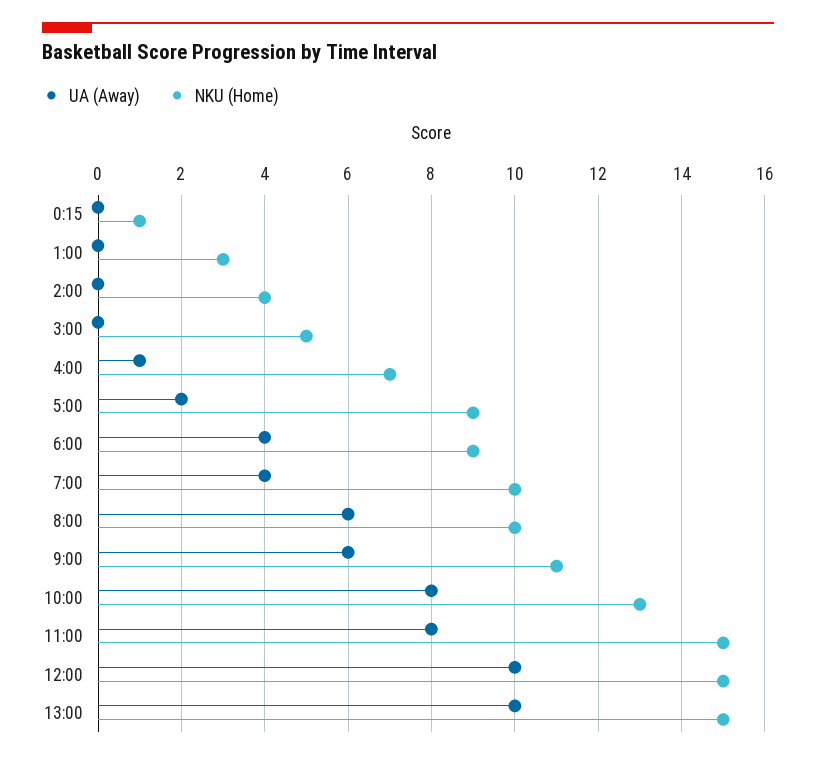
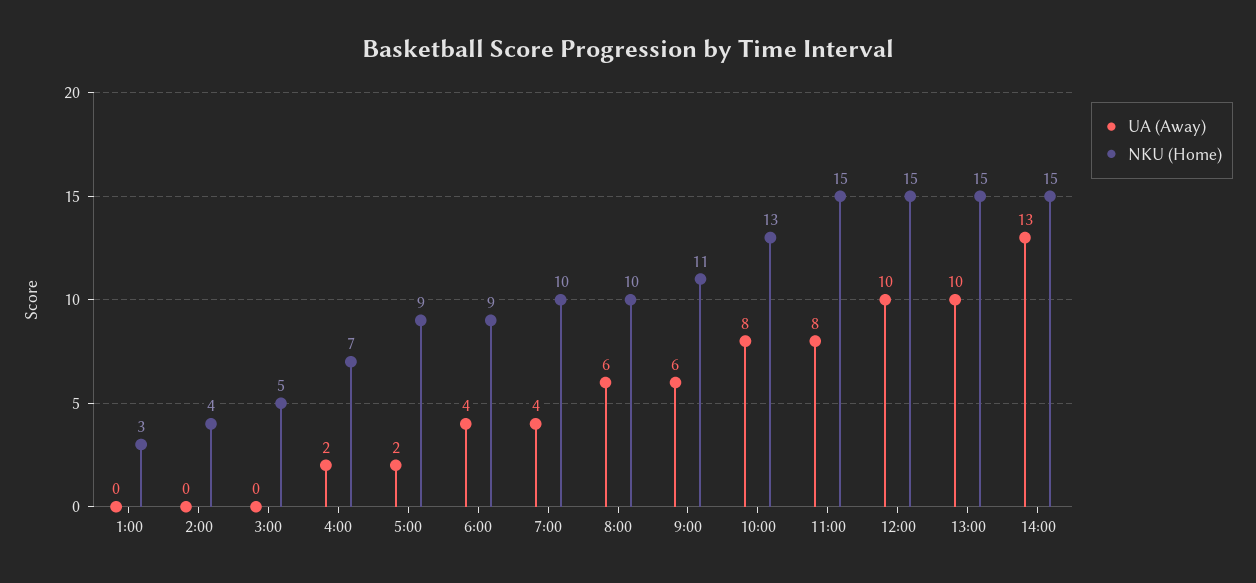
UA (Away), 0:15: 0 -> none
NKU (Home), 0:15: 1 -> none
UA (Away), 4:00: 1 -> 2
UA (Away), 14:00: none -> 13
NKU (Home), 14:00: none -> 15

